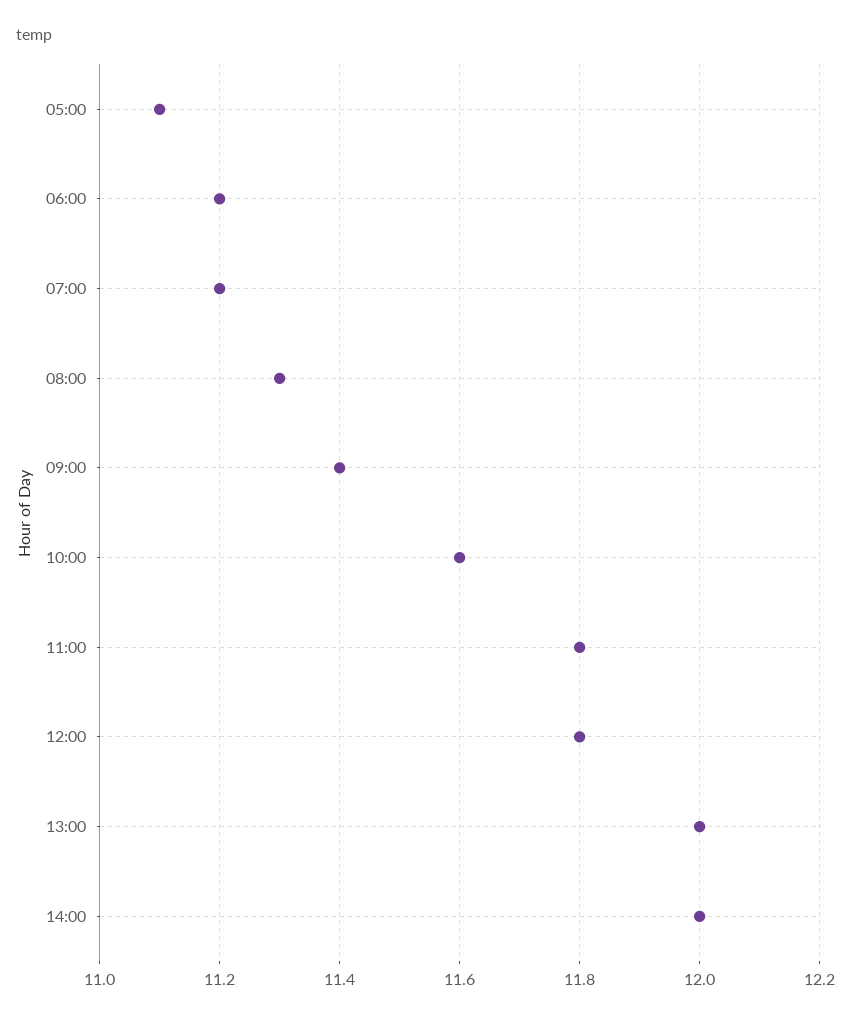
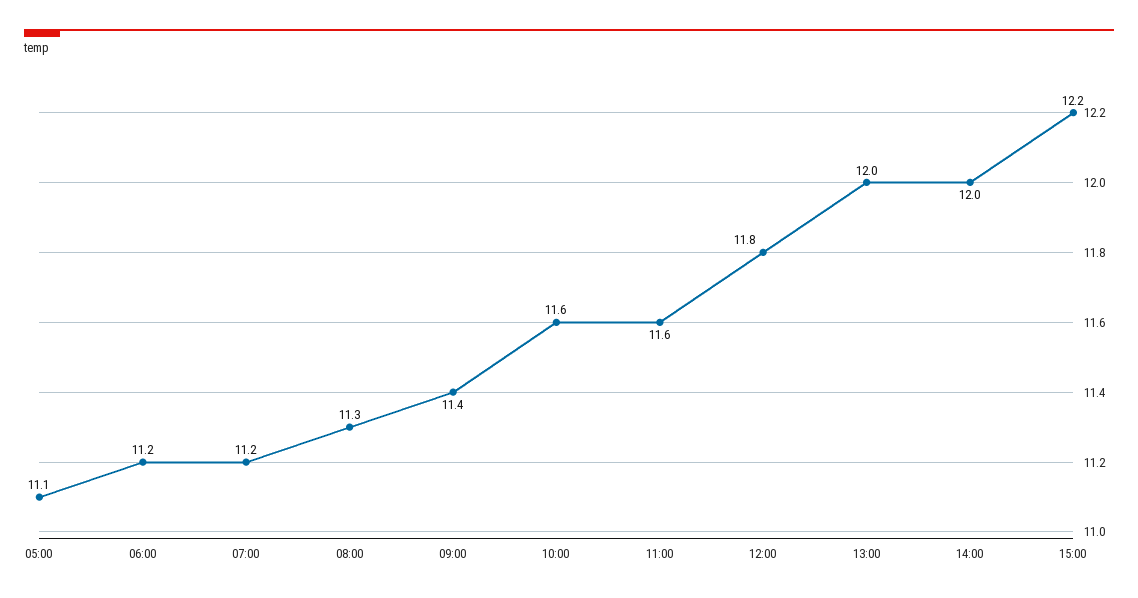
11:00: 11.8 -> 11.6
15:00: none -> 12.2

